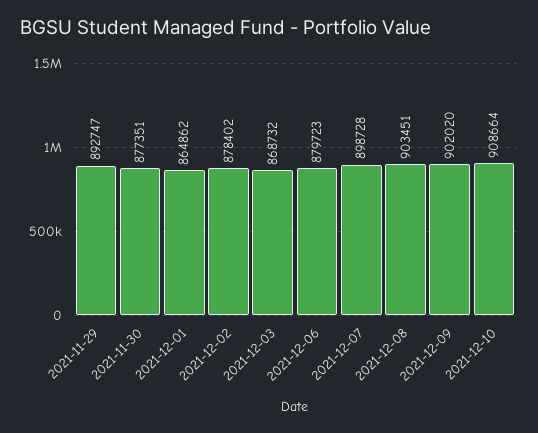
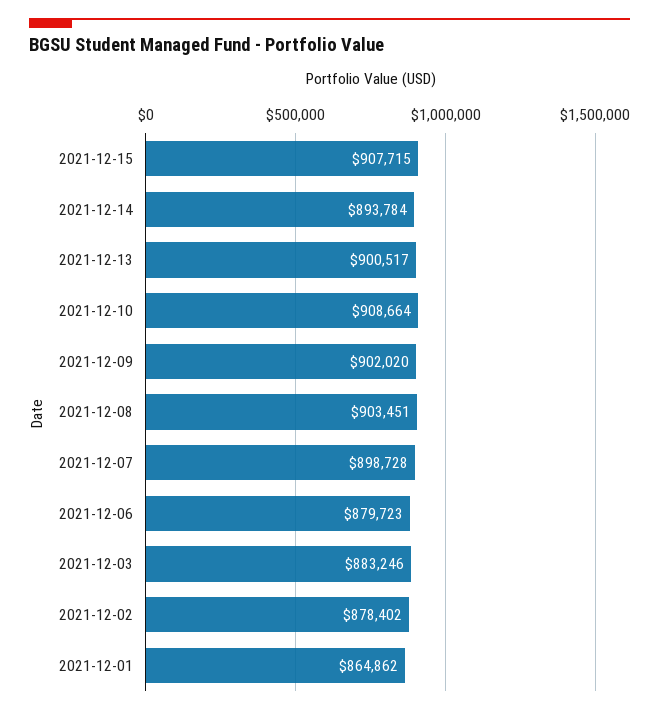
2021-11-29: 892747 -> none
2021-11-30: 877351 -> none
2021-12-03: 868732 -> 883246
2021-12-15: none -> 907715
2021-12-14: none -> 893784
2021-12-13: none -> 900517

